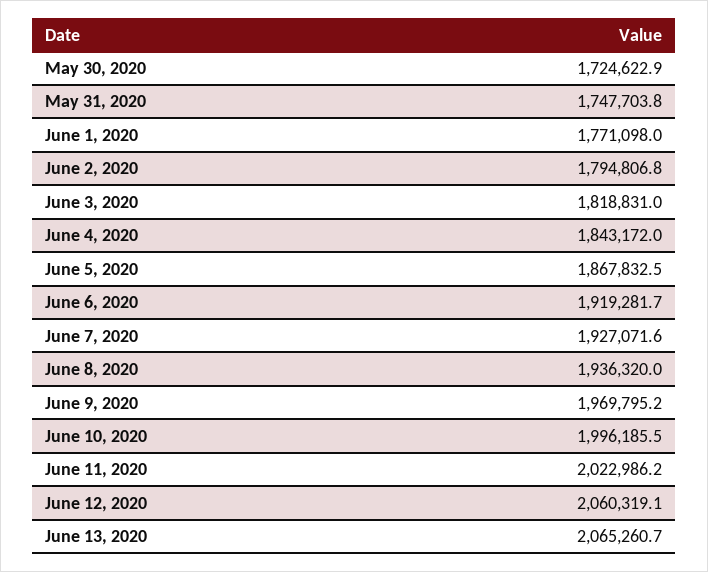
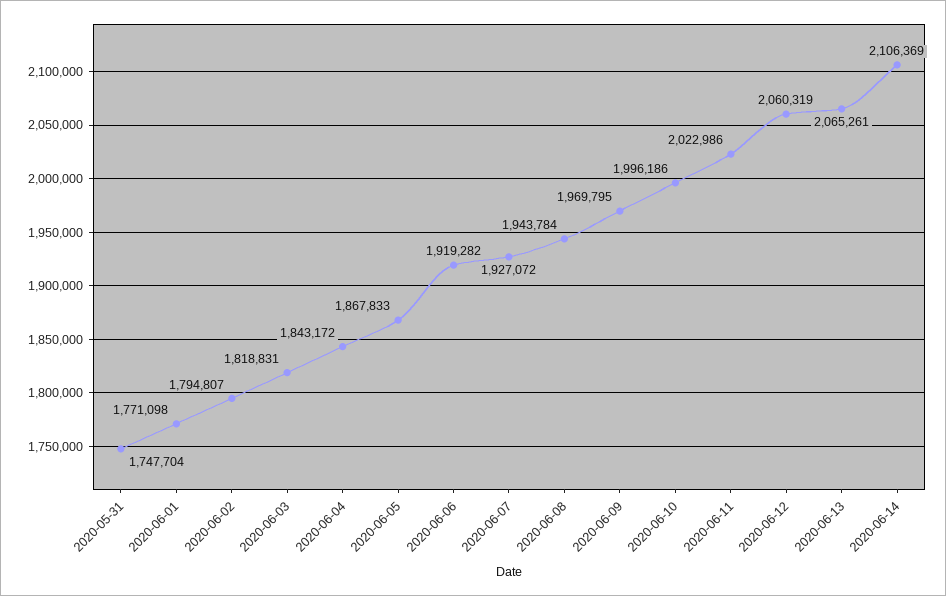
May 30, 2020: 1724622.9 -> none
June 8, 2020: 1936320 -> 1943784
2020-06-14: none -> 2106369

